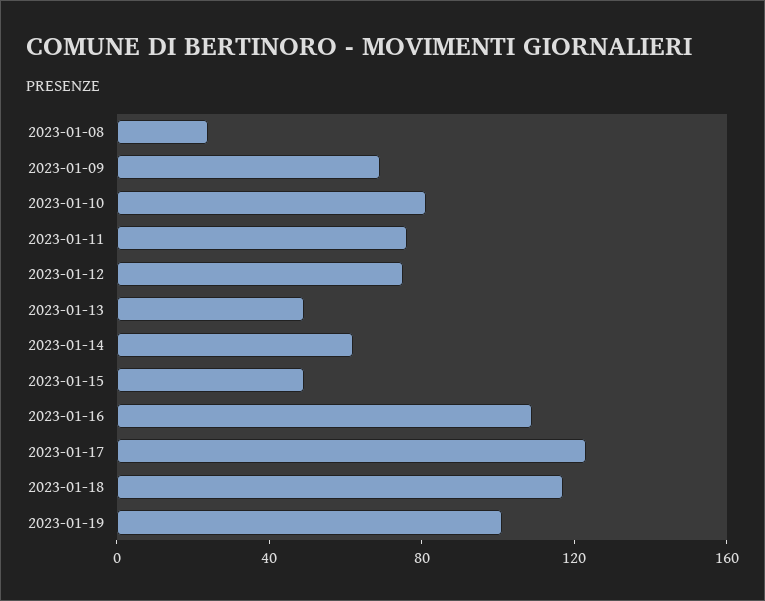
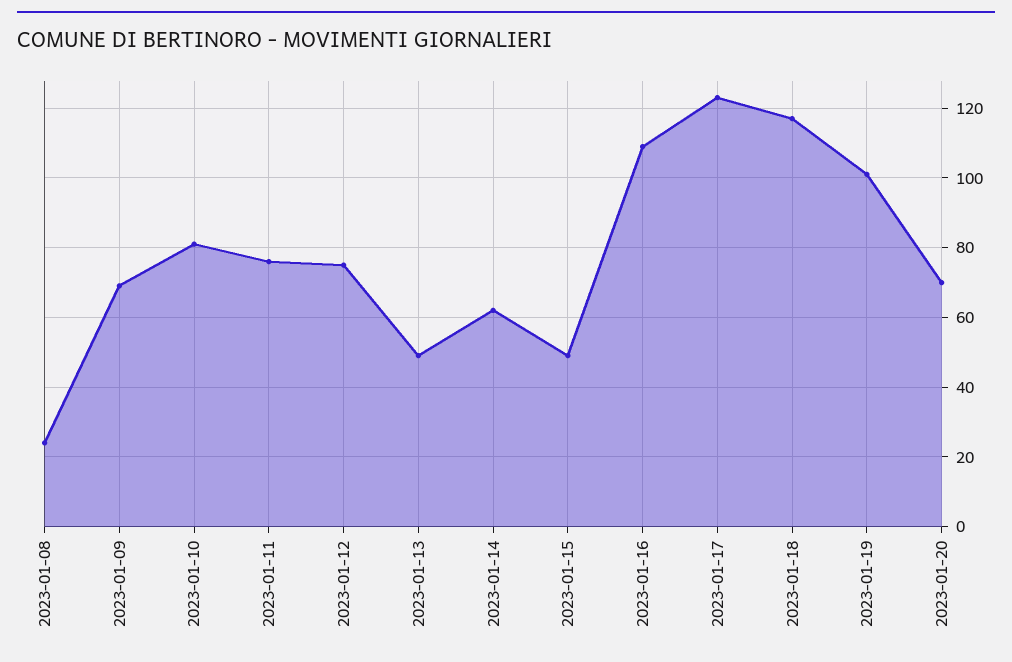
2023-01-20: none -> 70

